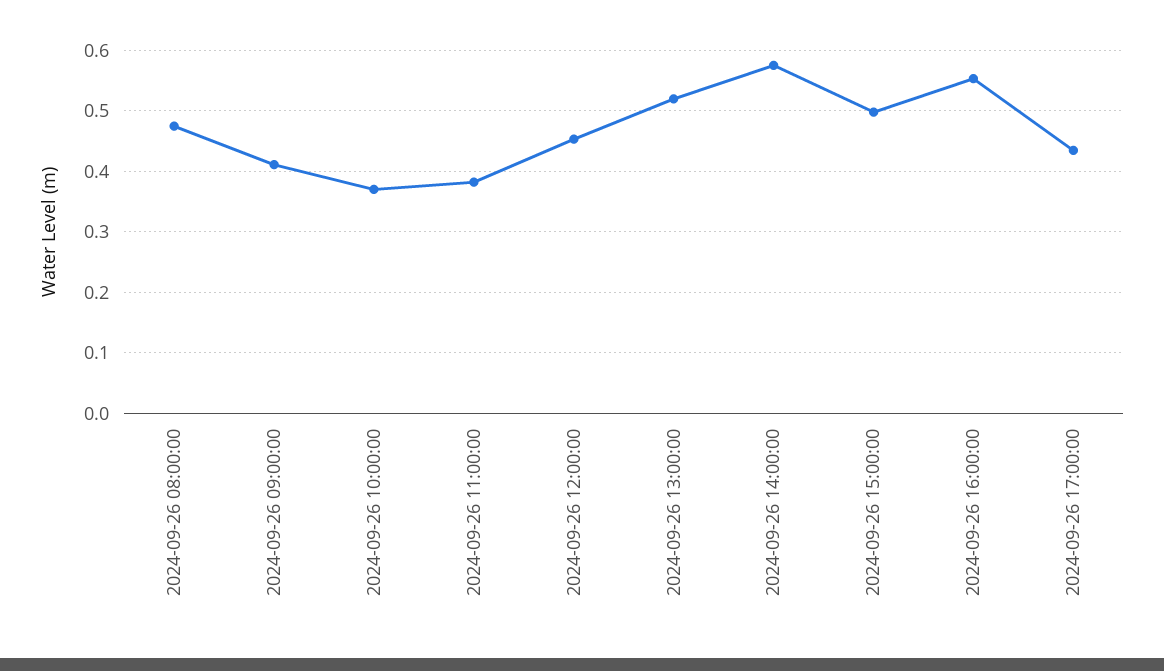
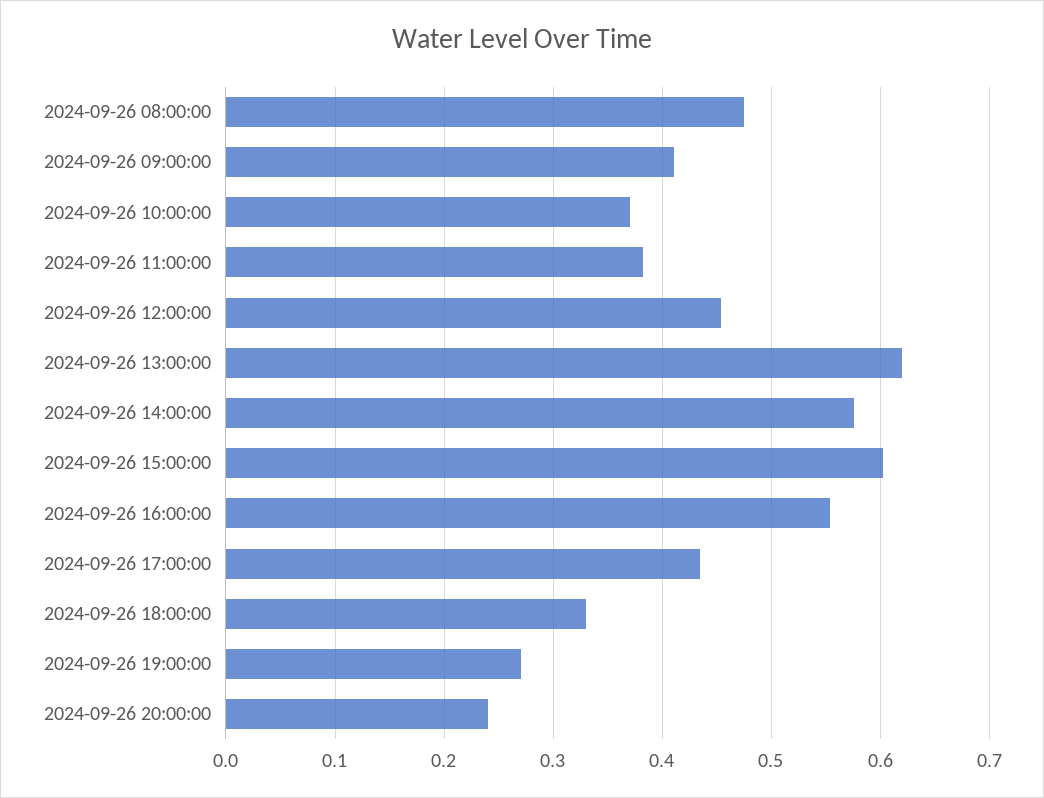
2024-09-26 13:00:00: 0.52 -> 0.62
2024-09-26 15:00:00: 0.5 -> 0.6
2024-09-26 18:00:00: none -> 0.33
2024-09-26 19:00:00: none -> 0.27
2024-09-26 20:00:00: none -> 0.24

